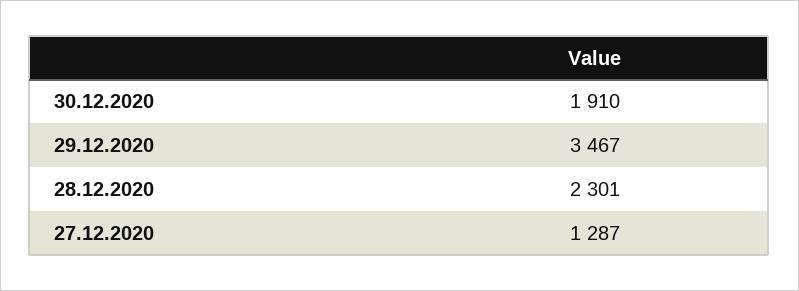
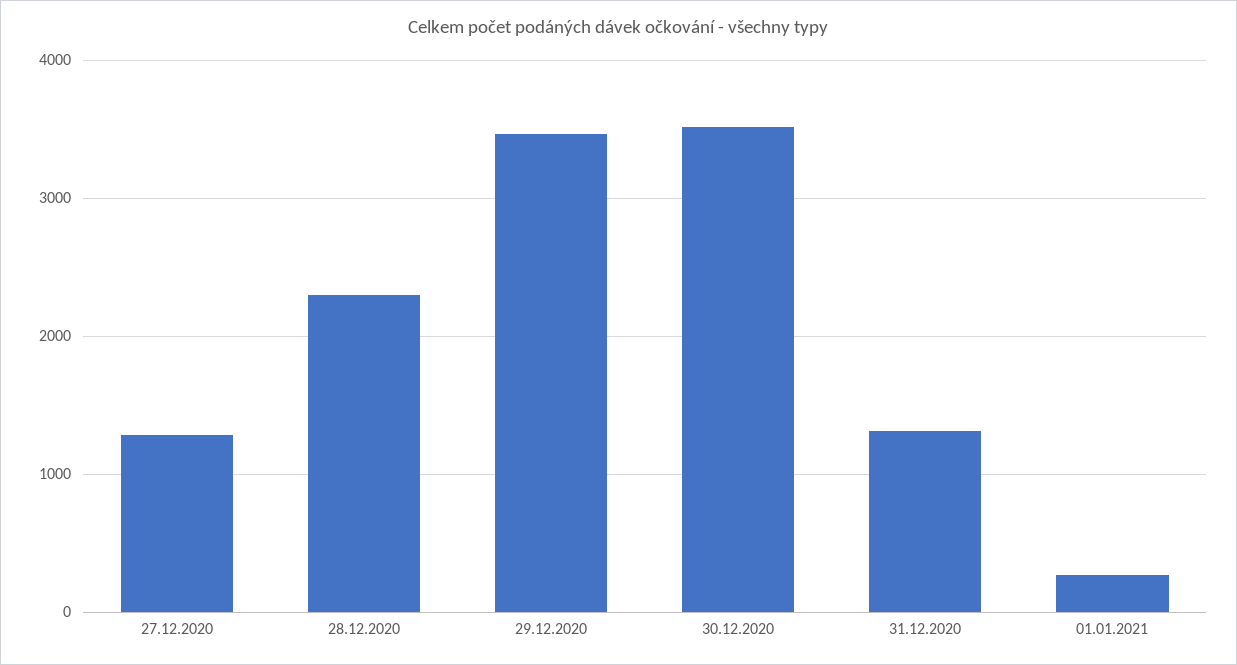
30.12.2020: 1910 -> 3500
31.12.2020: none -> 1300
01.01.2021: none -> 300

